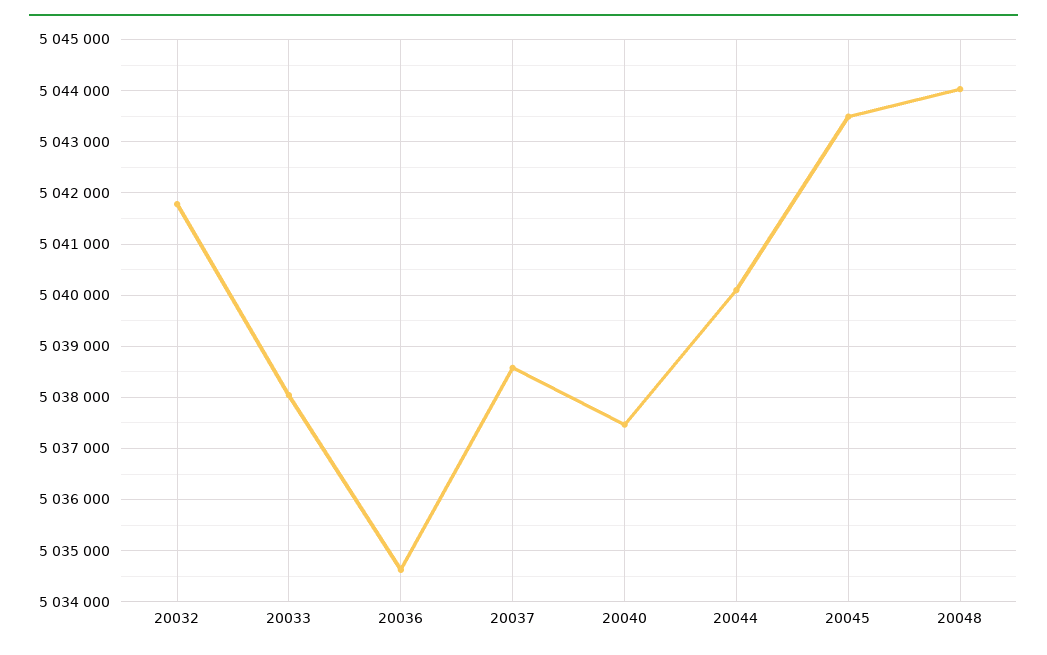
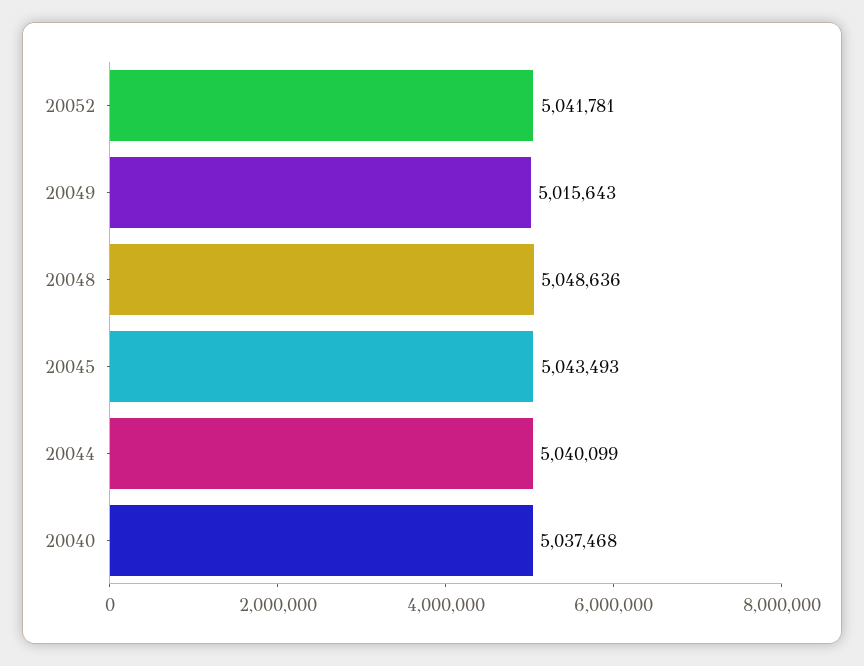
20032: 5041800 -> none
20033: 5038000 -> none
20036: 5034600 -> none
20037: 5038600 -> none
20048: 5044000 -> 5048636
20052: none -> 5041781
20049: none -> 5015643

